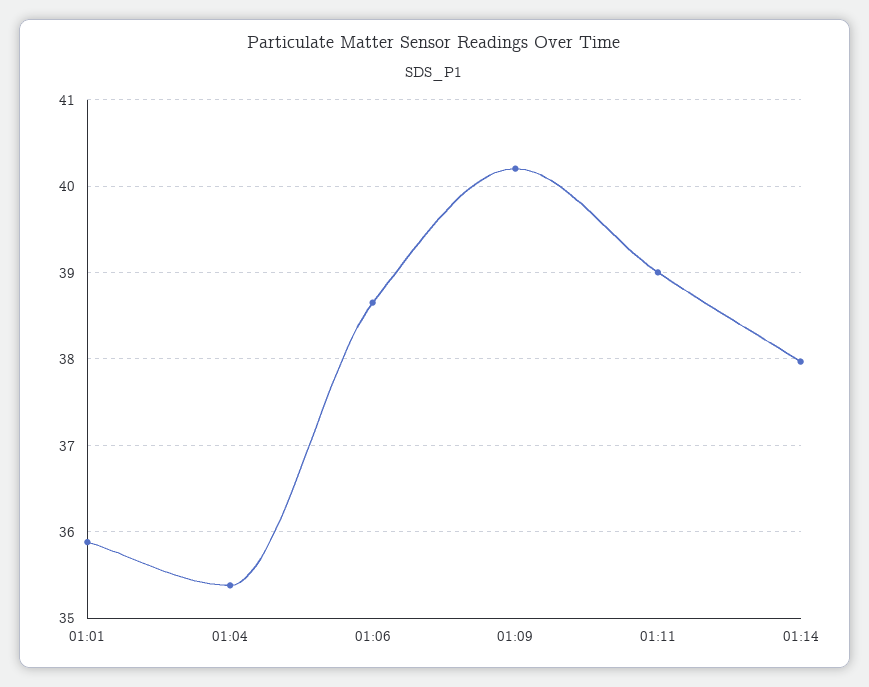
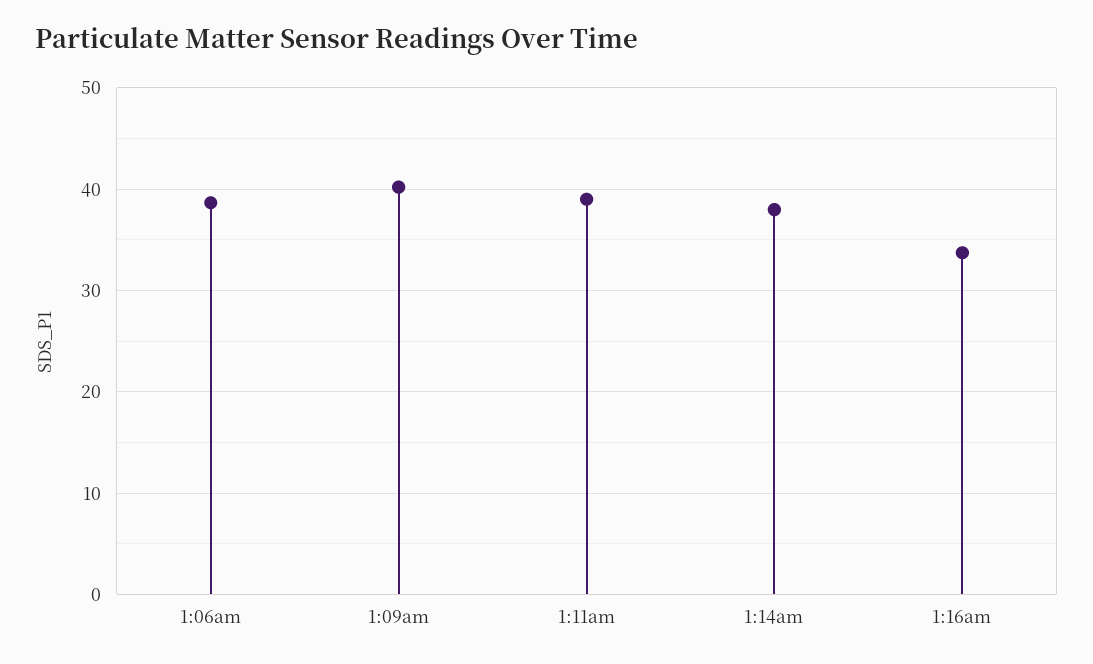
01:01: 35.9 -> none
01:04: 35.4 -> none
1:16am: none -> 34

